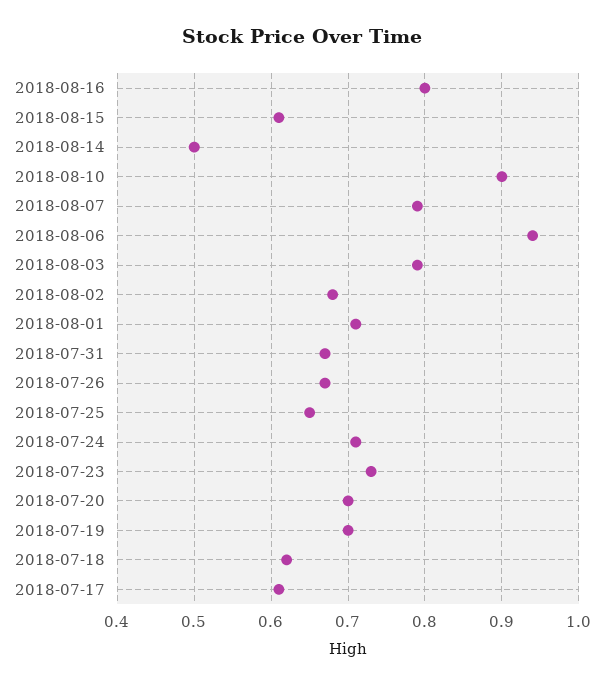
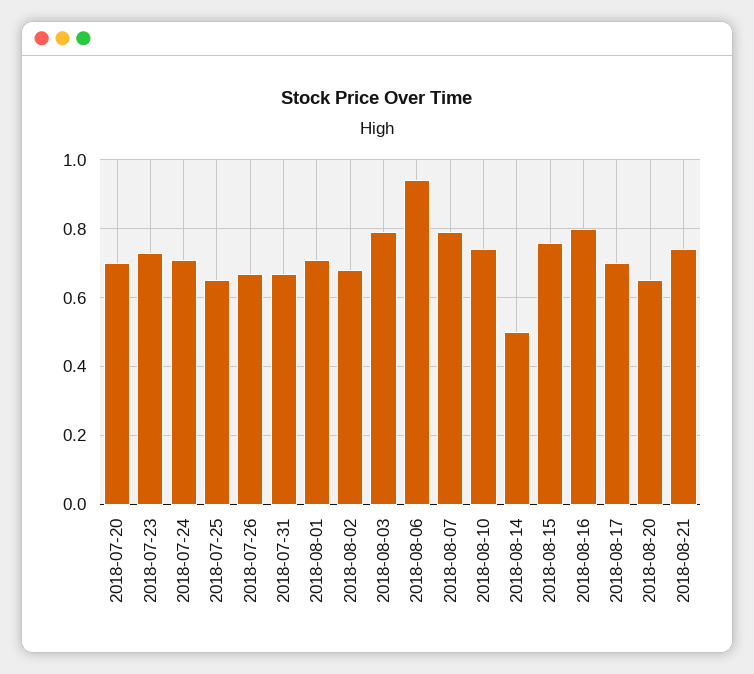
2018-08-15: 0.61 -> 0.75
2018-08-10: 0.9 -> 0.75
2018-07-19: 0.7 -> none
2018-07-18: 0.62 -> none
2018-07-17: 0.61 -> none
2018-08-17: none -> 0.7
2018-08-20: none -> 0.65
2018-08-21: none -> 0.75

